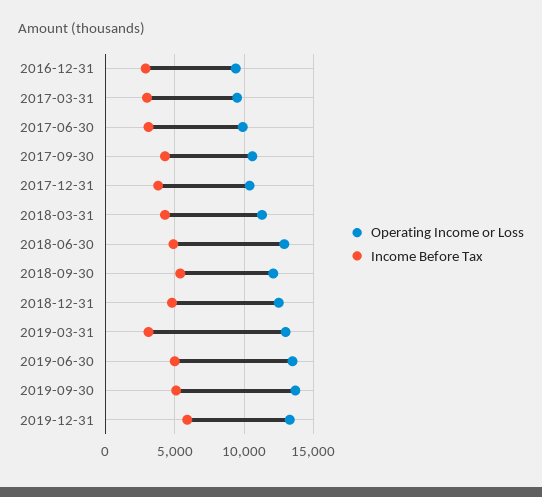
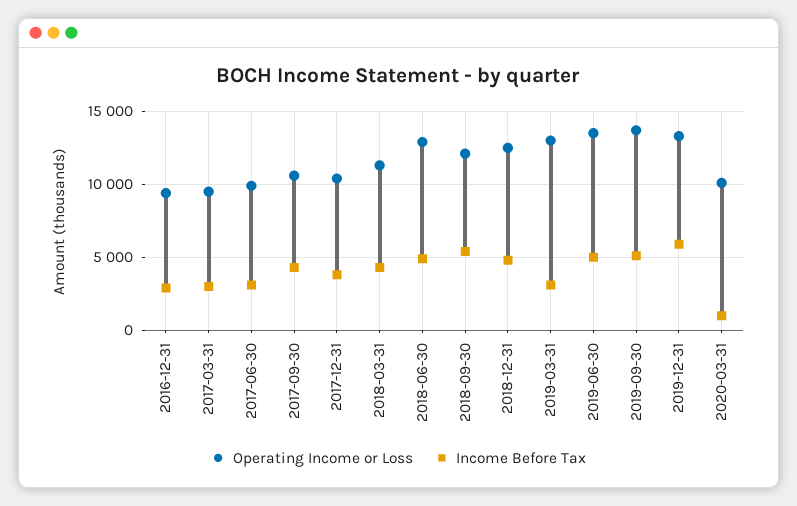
Operating Income or Loss, 2020-03-31: none -> 10000
Income Before Tax, 2020-03-31: none -> 1000

